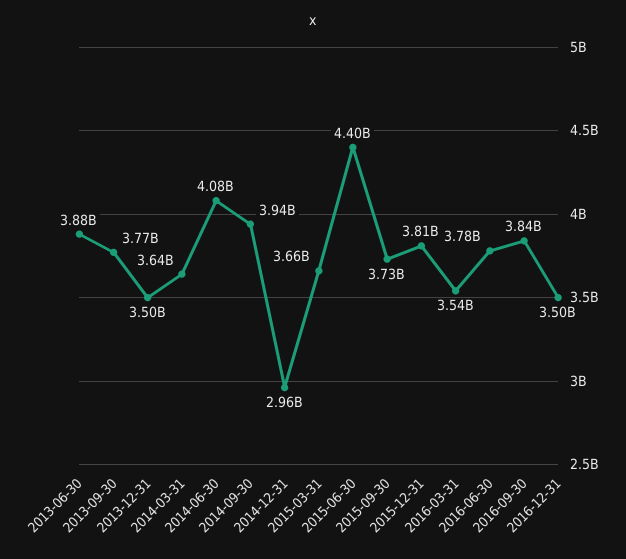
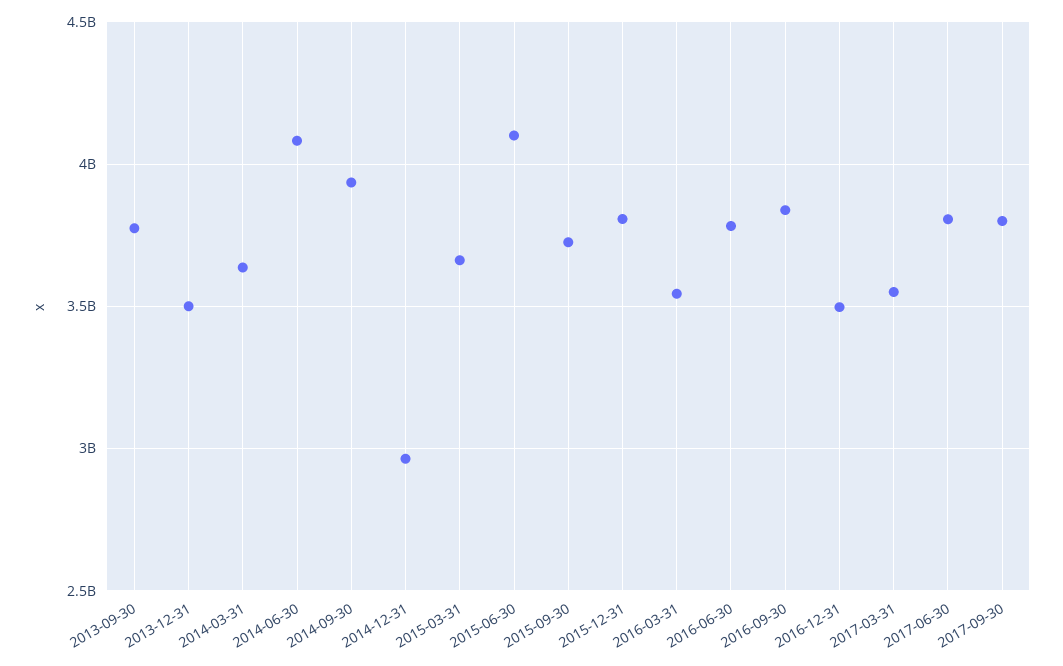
2013-06-30: 3880000000 -> none
2015-06-30: 4400000000 -> 4100000000
2017-03-31: none -> 3550000000
2017-06-30: none -> 3800000000
2017-09-30: none -> 3800000000

